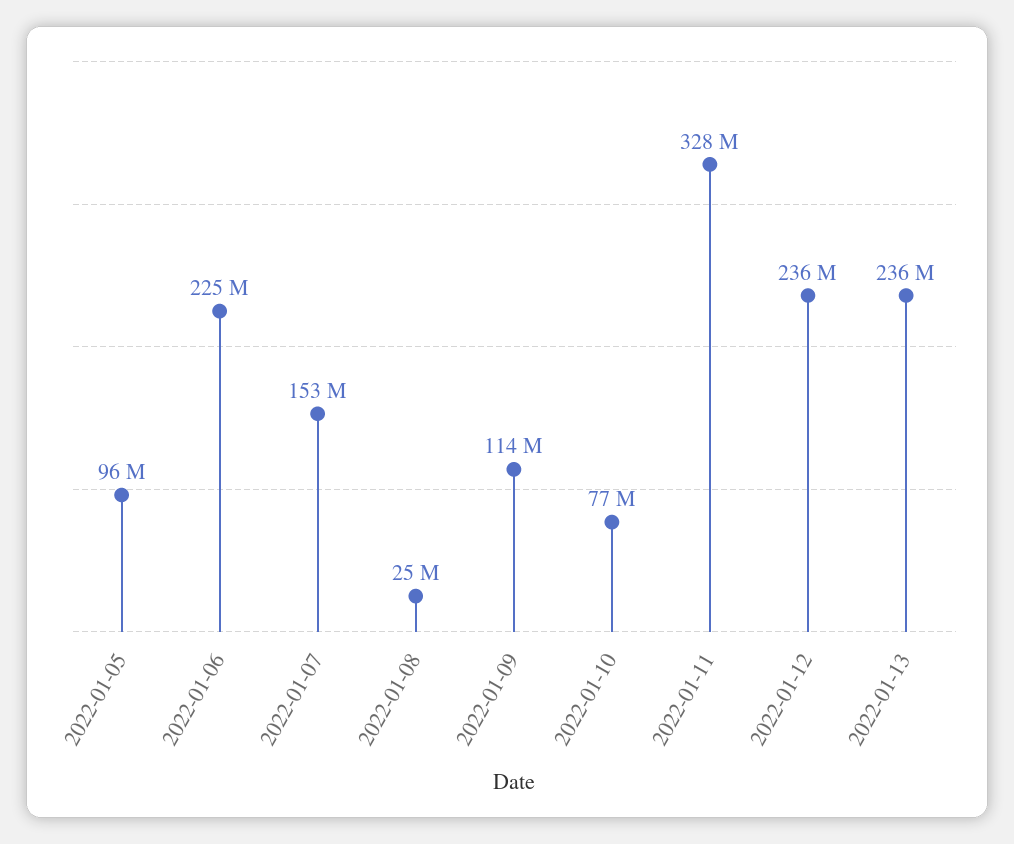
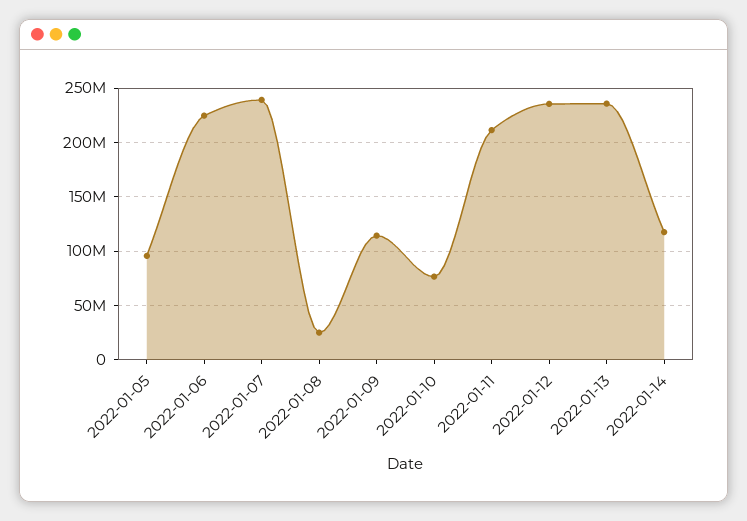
2022-01-07: 153000000 -> 240000000
2022-01-11: 328000000 -> 210000000
2022-01-14: none -> 120000000

